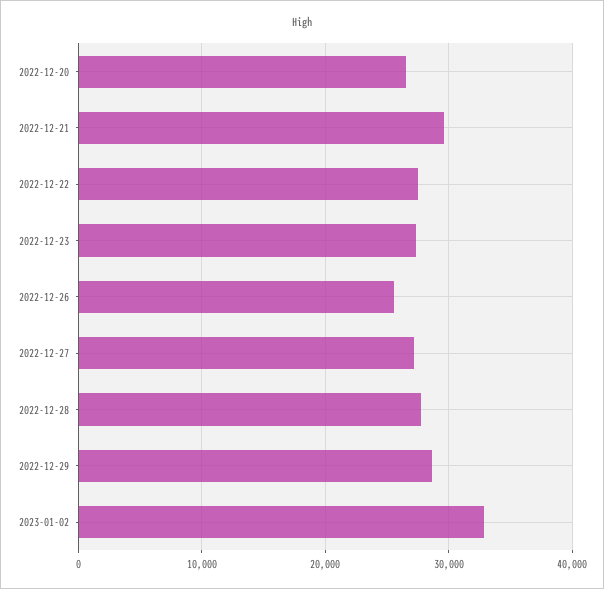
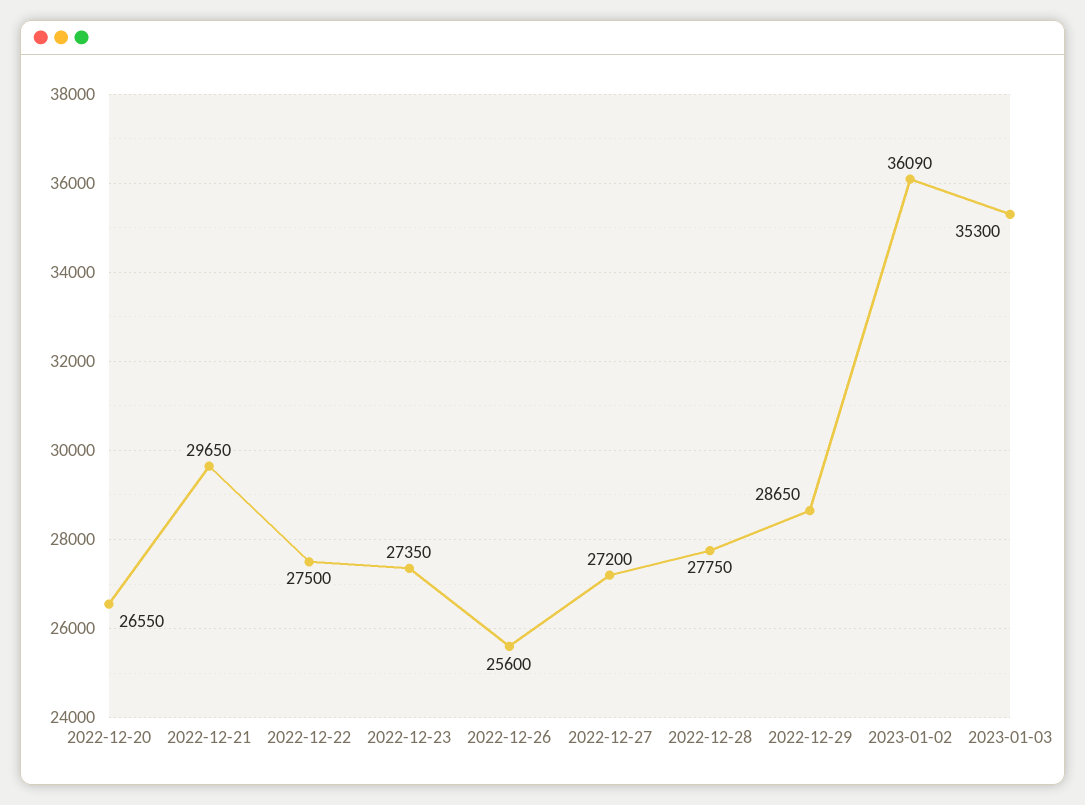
2023-01-02: 33000 -> 36090
2023-01-03: none -> 35300

